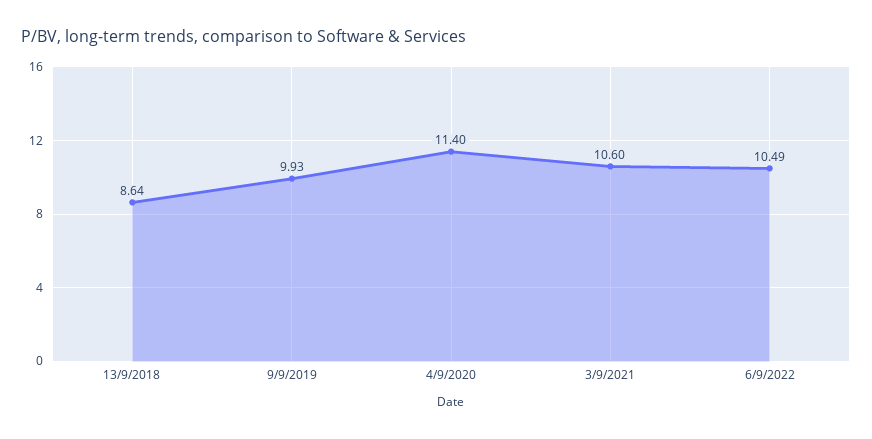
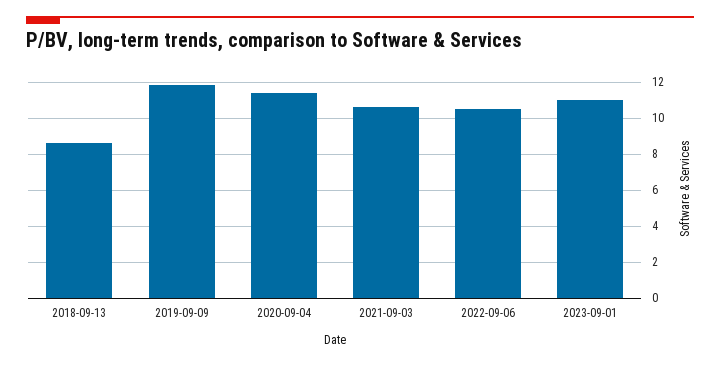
9/9/2019: 9.93 -> 12
2023-09-01: none -> 11

